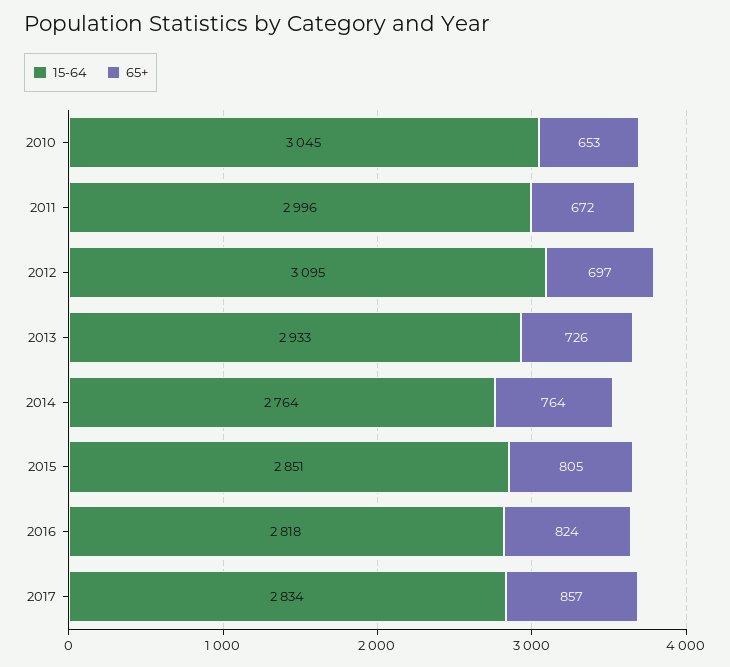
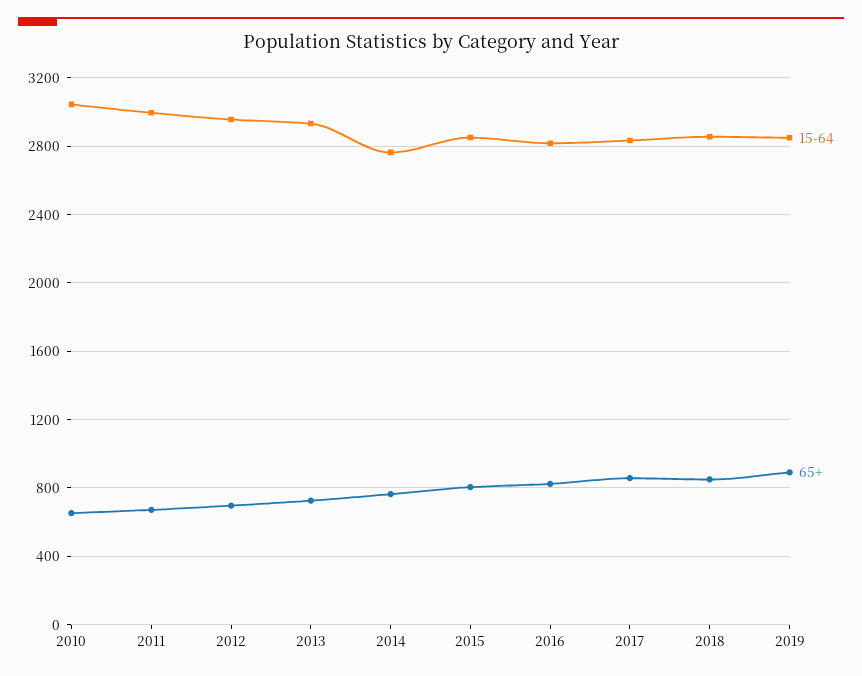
15-64, 2012: 3095 -> 2950
15-64, 2018: none -> 2850
65+, 2018: none -> 850
15-64, 2019: none -> 2850
65+, 2019: none -> 900

